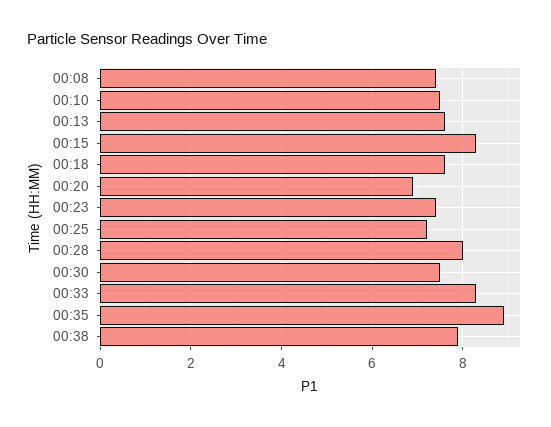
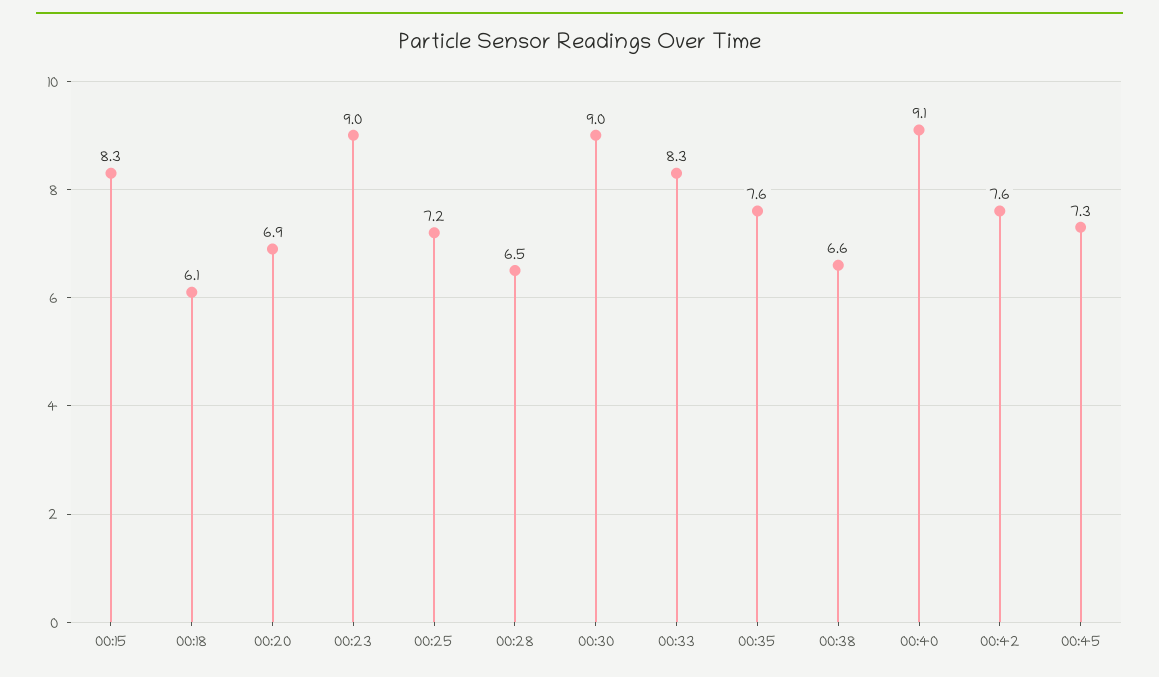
00:08: 7.5 -> none
00:10: 7.5 -> none
00:13: 7.5 -> none
00:18: 7.5 -> 6.1
00:23: 7.5 -> 9
00:28: 8 -> 6.5
00:30: 7.5 -> 9
00:35: 9 -> 7.6
00:38: 8 -> 6.6
00:40: none -> 9.1
00:42: none -> 7.6
00:45: none -> 7.3

